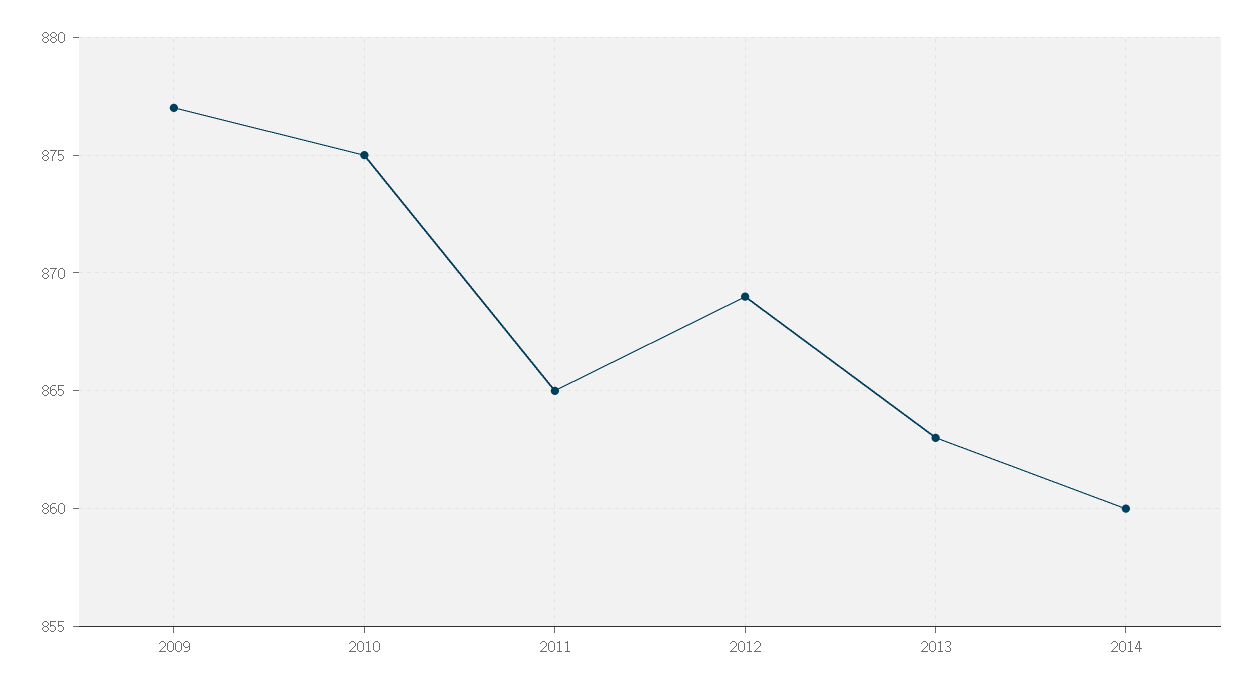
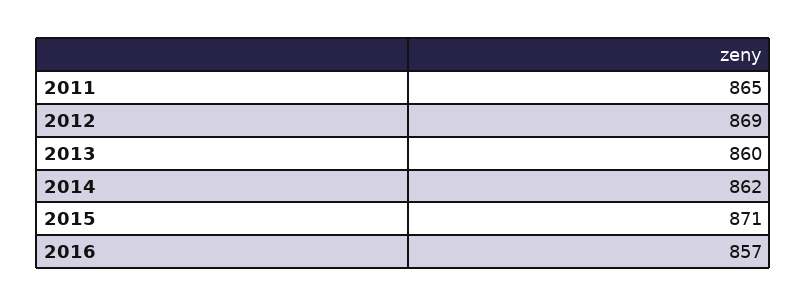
2009: 877 -> none
2010: 875 -> none
2013: 863 -> 860
2014: 860 -> 862
2015: none -> 871
2016: none -> 857

